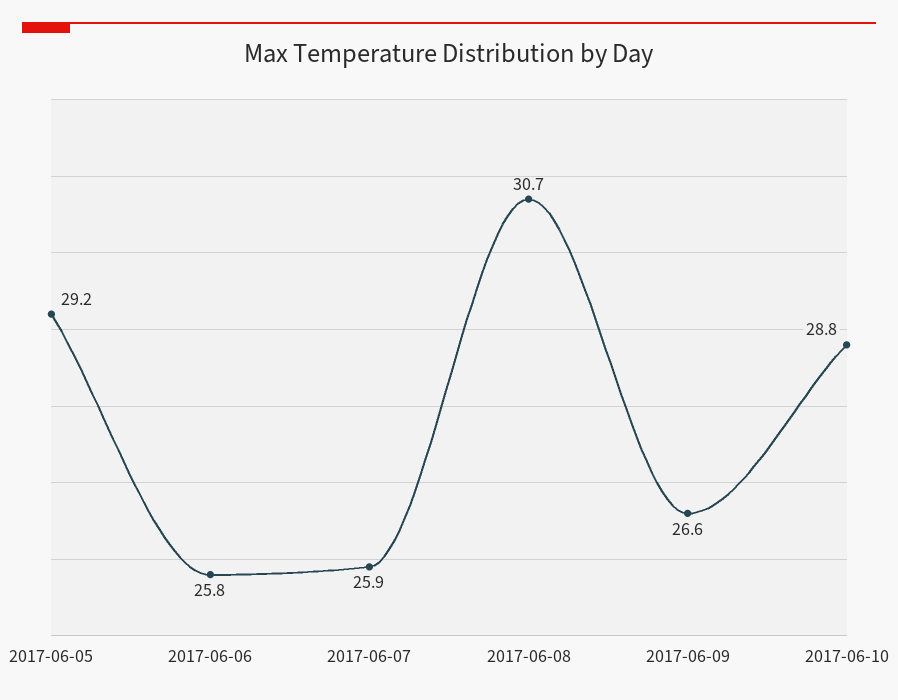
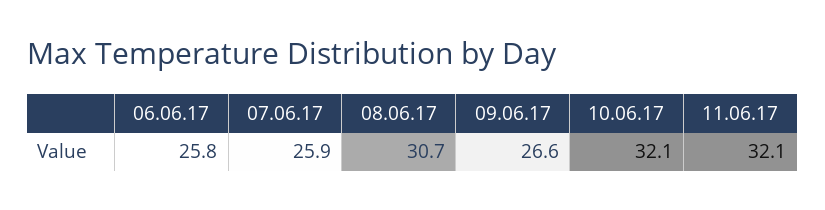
2017-06-05: 29.2 -> none
2017-06-10: 28.8 -> 32.1
11.06.17: none -> 32.1

